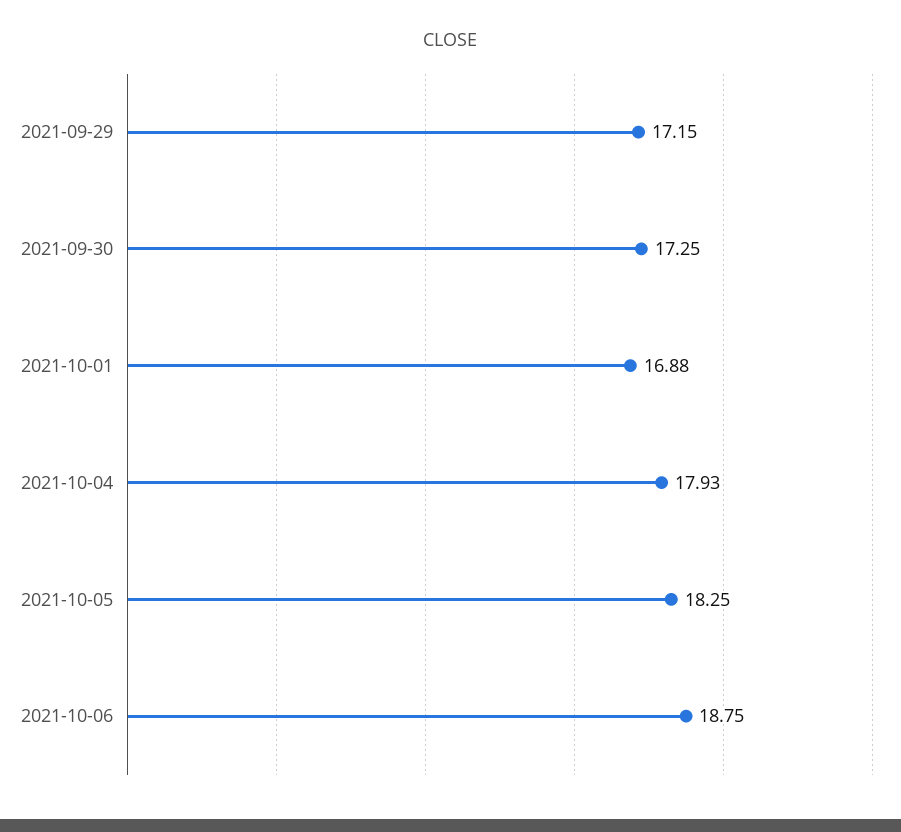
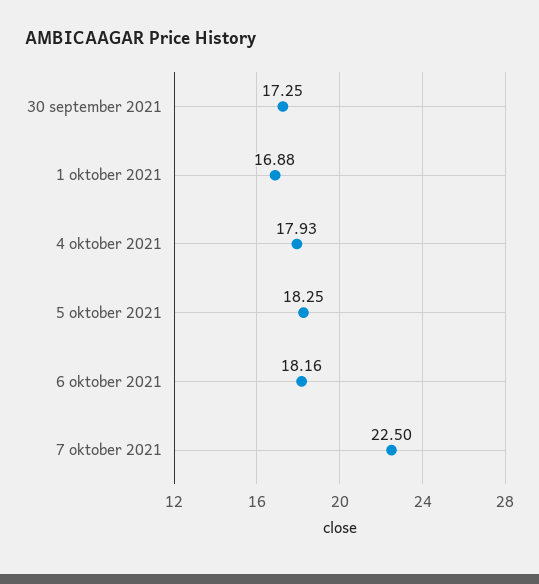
2021-09-29: 17.15 -> none
2021-10-06: 18.75 -> 18.16
7 oktober 2021: none -> 22.5

